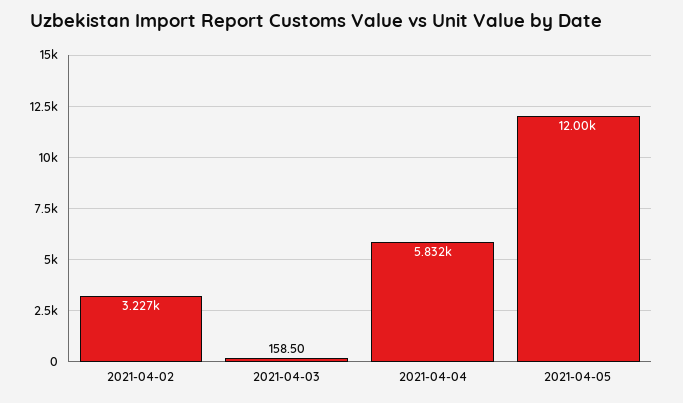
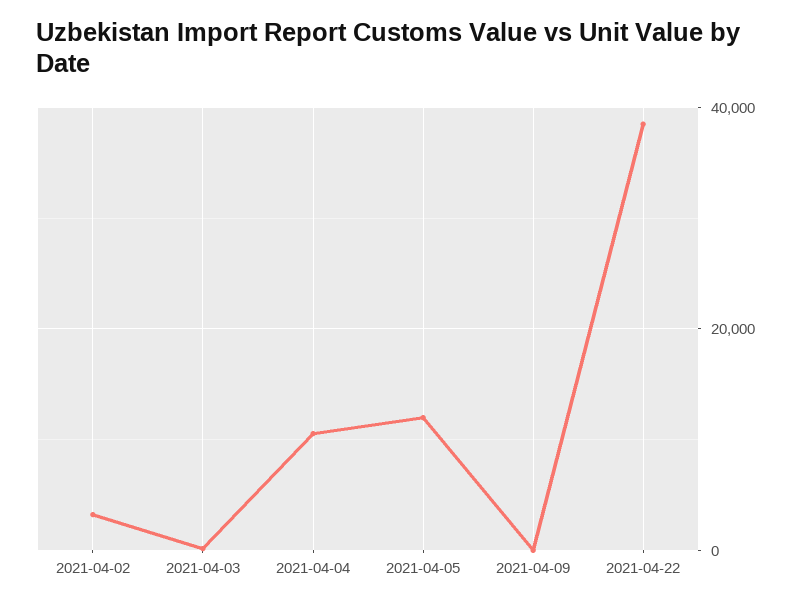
2021-04-04: 5832 -> 10000
2021-04-09: none -> 0
2021-04-22: none -> 38000

